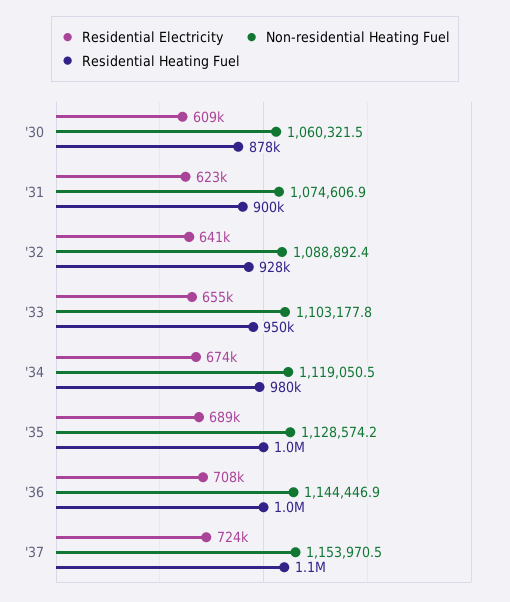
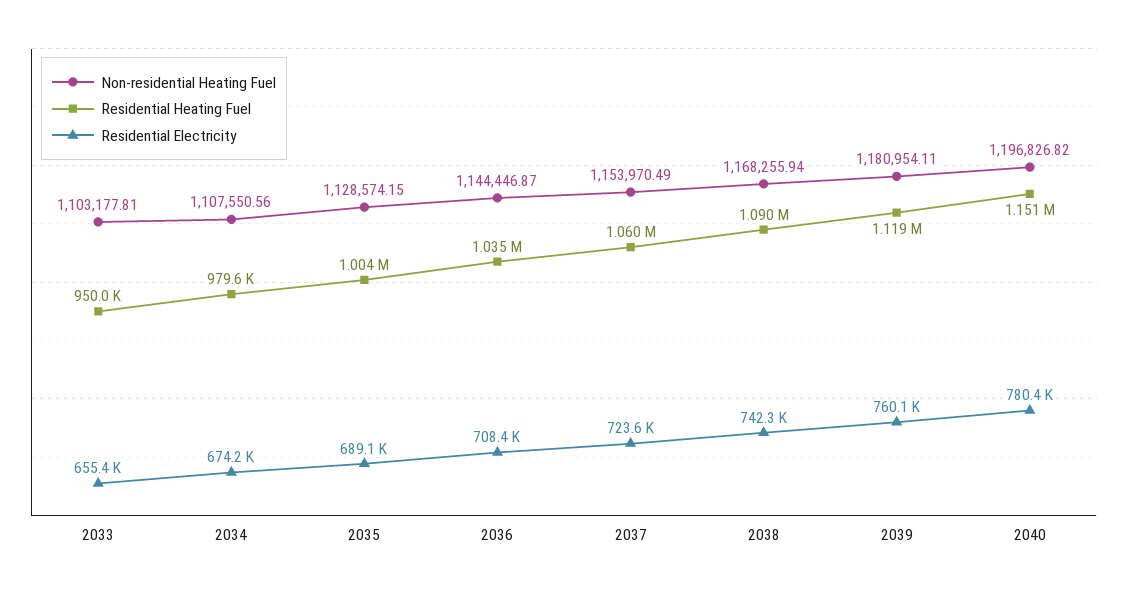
Residential Electricity, '30: 609000 -> none
Non-residential Heating Fuel, '30: 1060321.5 -> none
Residential Heating Fuel, '30: 878000 -> none
Residential Electricity, '31: 623000 -> none
Non-residential Heating Fuel, '31: 1074606.9 -> none
Residential Heating Fuel, '31: 900000 -> none
Residential Electricity, '32: 641000 -> none
Non-residential Heating Fuel, '32: 1088892.4 -> none
Residential Heating Fuel, '32: 928000 -> none
Non-residential Heating Fuel, '34: 1119050.5 -> 1107550.56
Non-residential Heating Fuel, 2038: none -> 1168255.94
Residential Heating Fuel, 2038: none -> 1090000
Residential Electricity, 2038: none -> 742300
Non-residential Heating Fuel, 2039: none -> 1180954.11
Residential Heating Fuel, 2039: none -> 1119000
Residential Electricity, 2039: none -> 760100
Non-residential Heating Fuel, 2040: none -> 1196826.82
Residential Heating Fuel, 2040: none -> 1151000
Residential Electricity, 2040: none -> 780400

